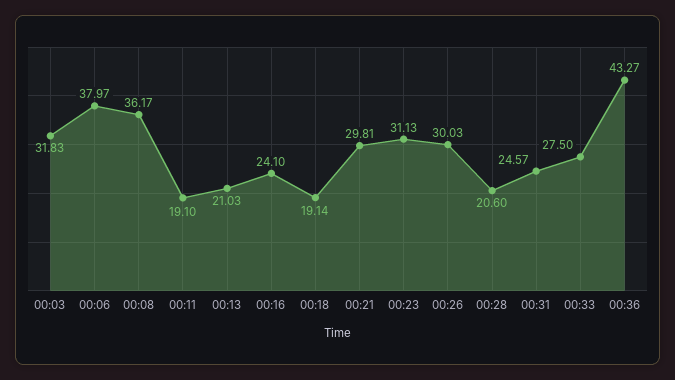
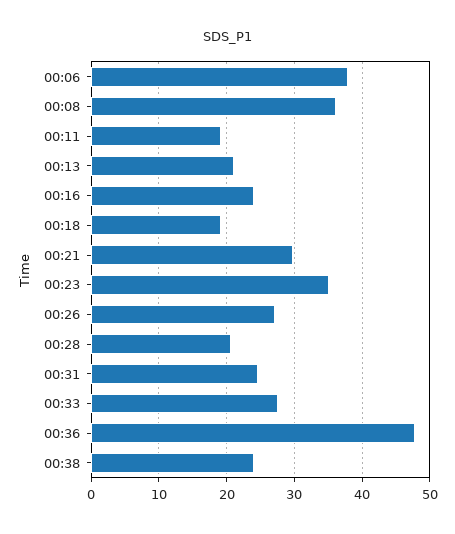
00:03: 31.83 -> none
00:23: 31.13 -> 35
00:26: 30.03 -> 27
00:36: 43.27 -> 48
00:38: none -> 24

